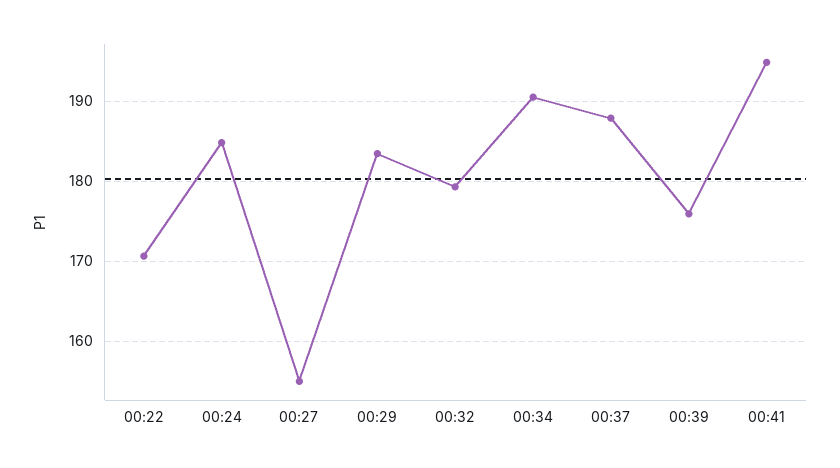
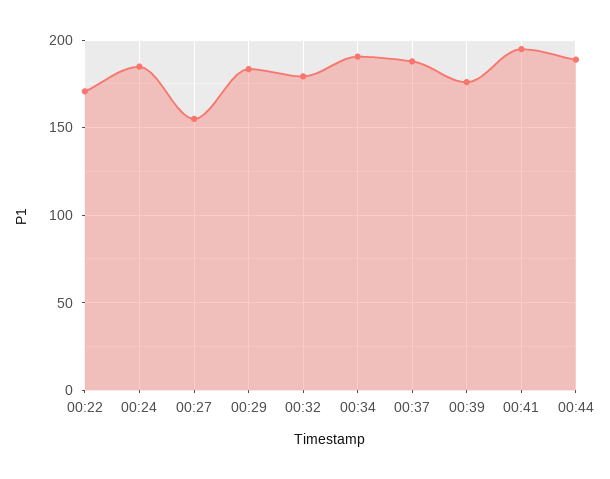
00:44: none -> 190

